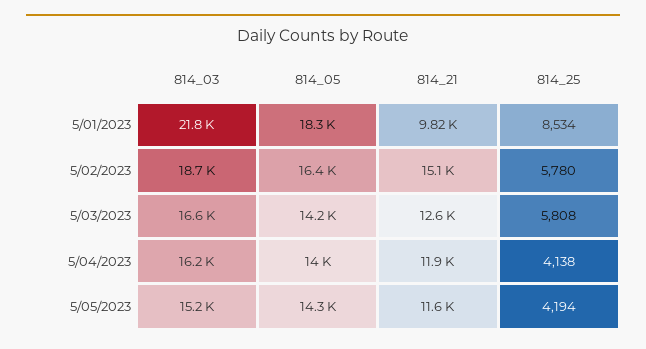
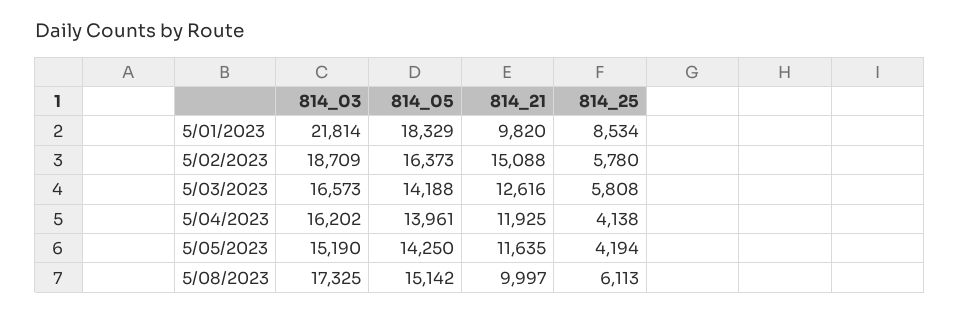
814_03, 5/08/2023: none -> 17325
814_05, 5/08/2023: none -> 15142
814_21, 5/08/2023: none -> 9997
814_25, 5/08/2023: none -> 6113

